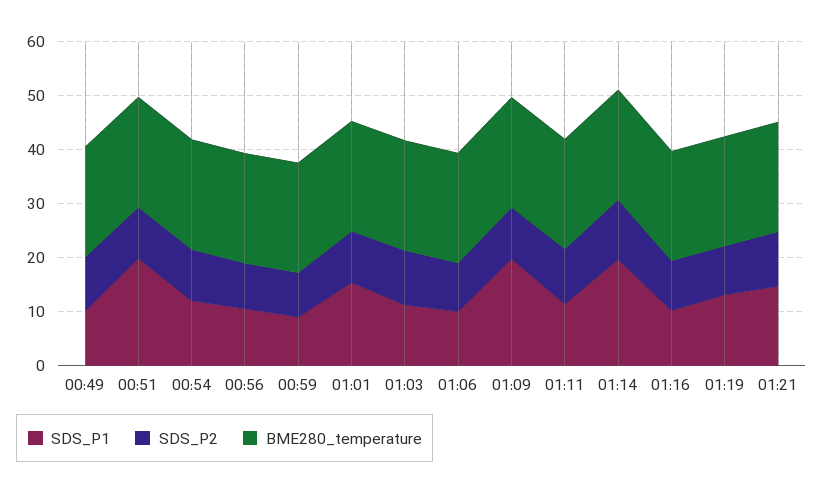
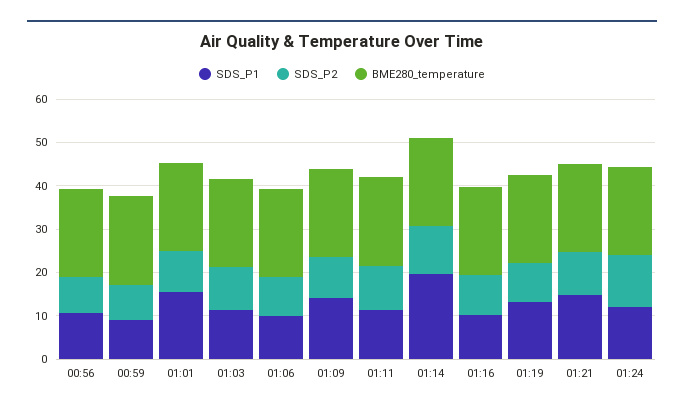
SDS_P1, 00:49: 10 -> none
SDS_P2, 00:49: 10 -> none
BME280_temperature, 00:49: 20 -> none
SDS_P1, 00:51: 20 -> none
SDS_P2, 00:51: 10 -> none
BME280_temperature, 00:51: 20 -> none
SDS_P1, 00:54: 12 -> none
SDS_P2, 00:54: 10 -> none
BME280_temperature, 00:54: 20 -> none
SDS_P1, 01:09: 20 -> 14
SDS_P1, 01:24: none -> 12
SDS_P2, 01:24: none -> 12
BME280_temperature, 01:24: none -> 20

